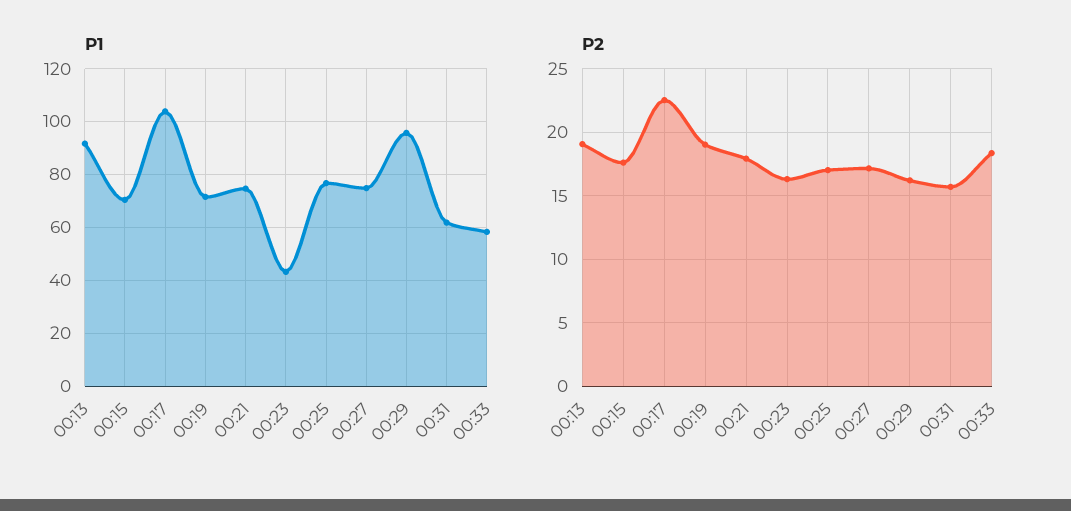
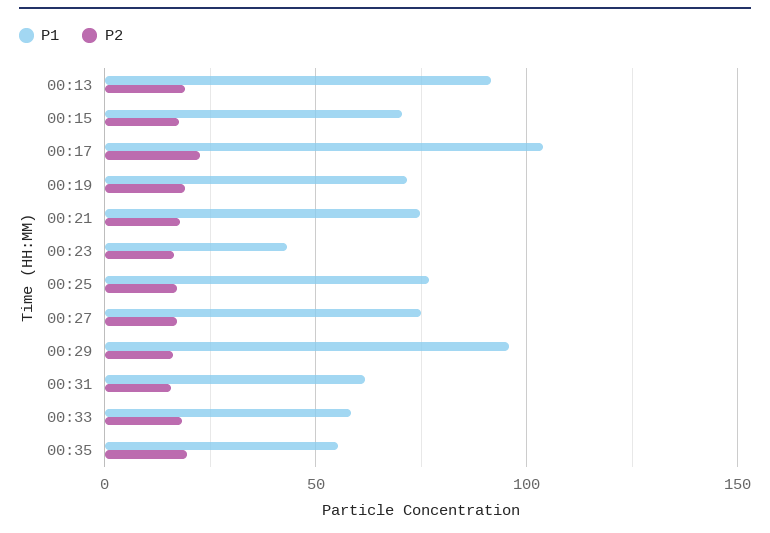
P1, 00:35: none -> 55
P2, 00:35: none -> 20

